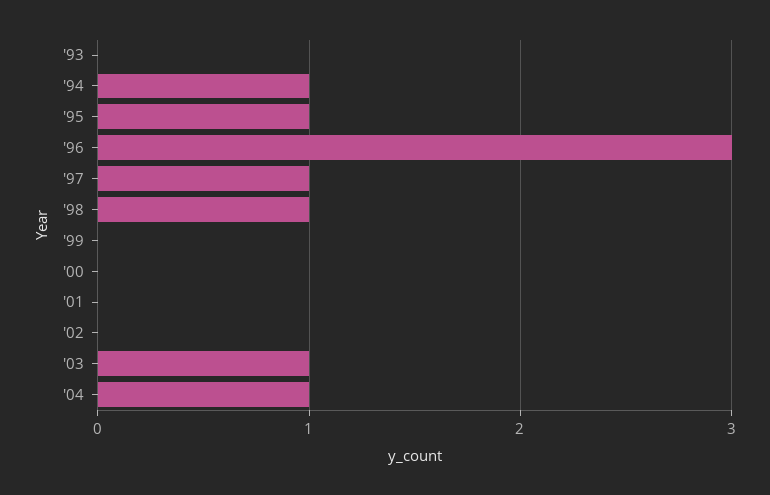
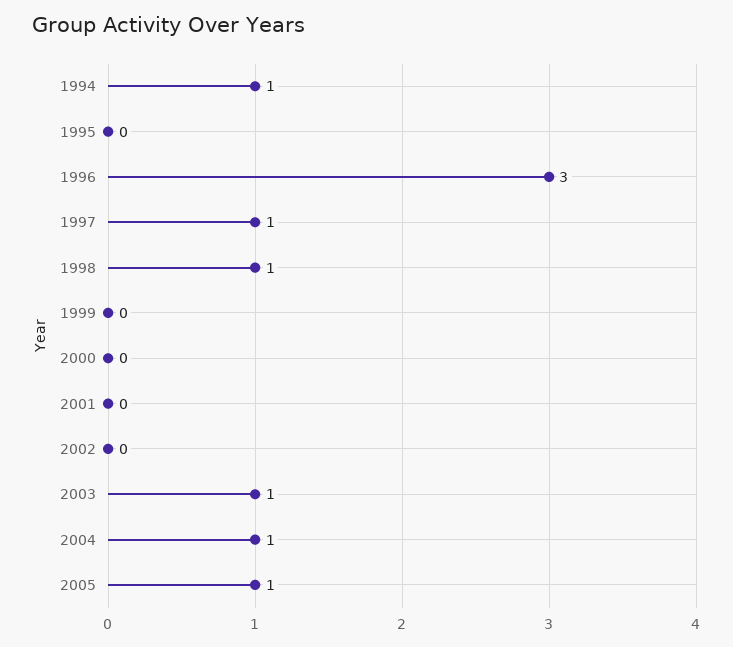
'93: 0 -> none
'95: 1 -> 0
2005: none -> 1

